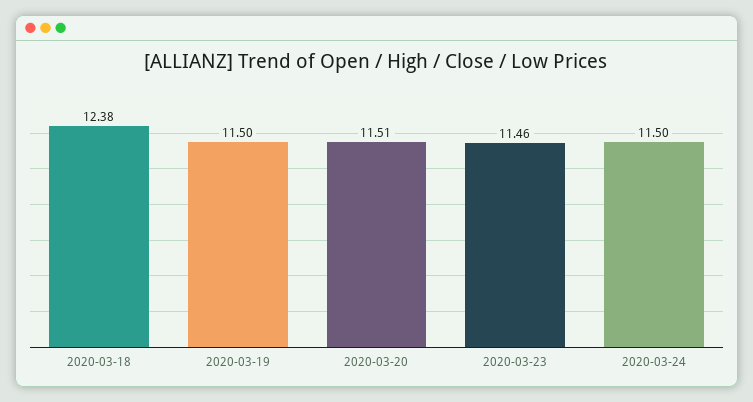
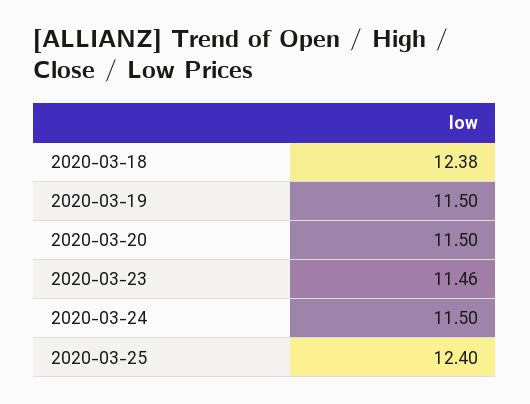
2020-03-20: 11.51 -> 11.5
2020-03-25: none -> 12.4

